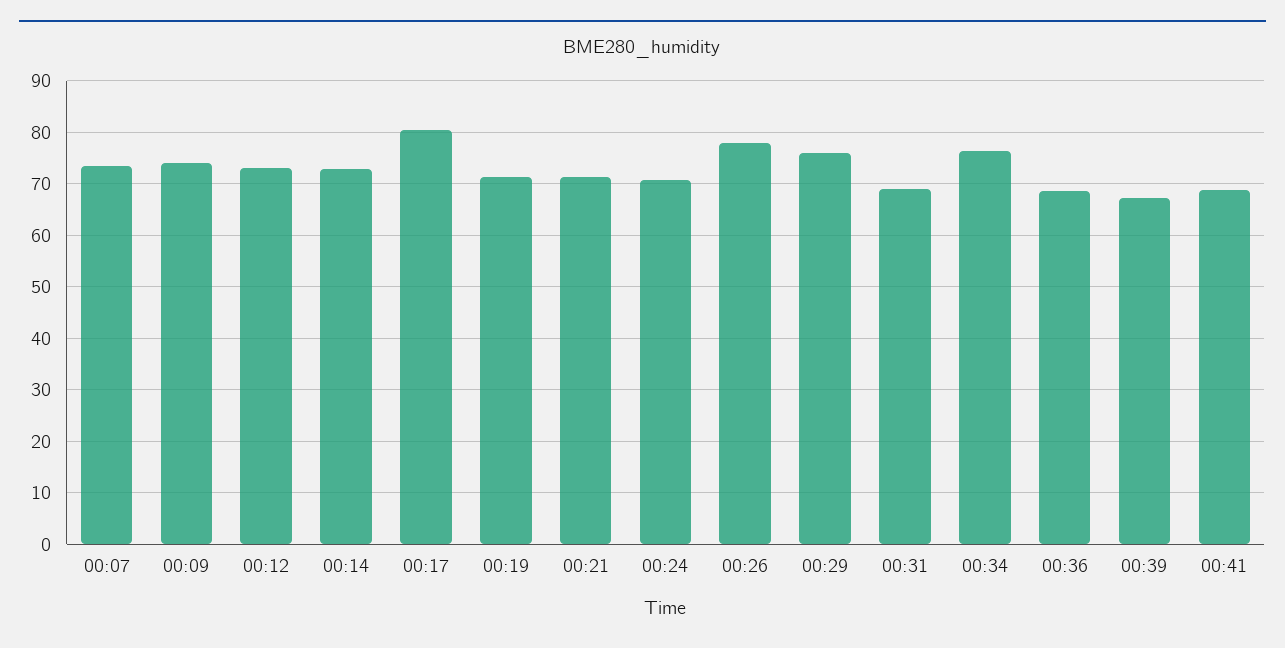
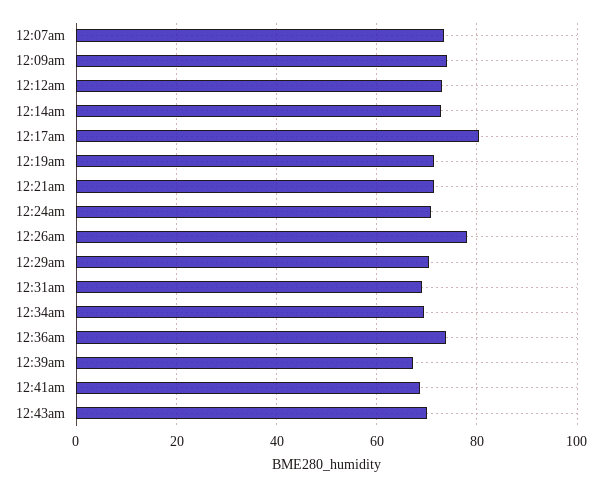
00:29: 76 -> 70
00:34: 76 -> 70
00:36: 68 -> 74
12:43am: none -> 70

